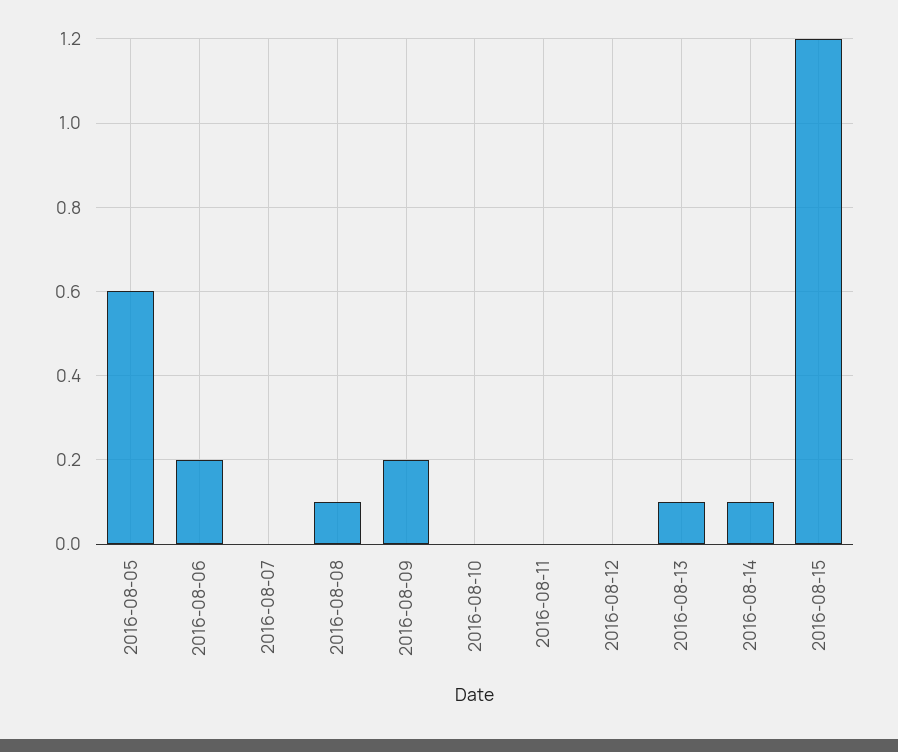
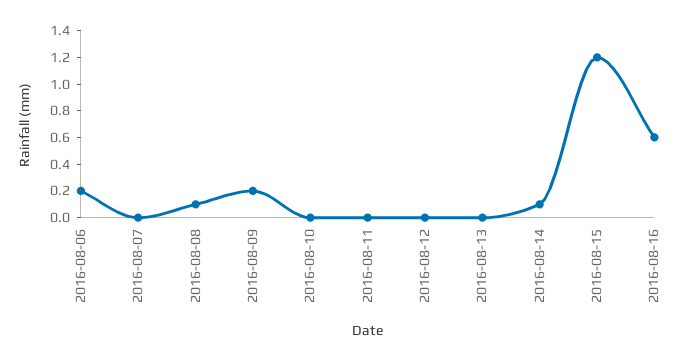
2016-08-05: 0.6 -> none
2016-08-13: 0.1 -> 0
2016-08-16: none -> 0.6

